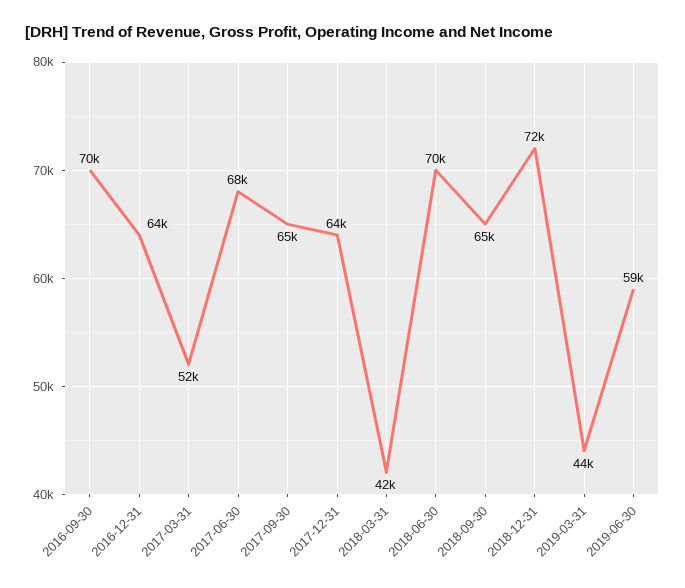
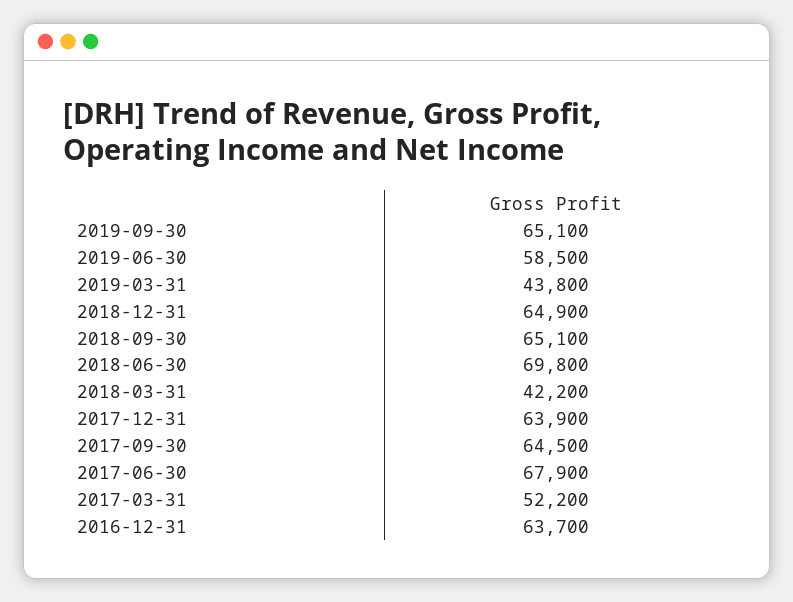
2016-09-30: 70000 -> none
2018-12-31: 72000 -> 64900
2019-09-30: none -> 65100

